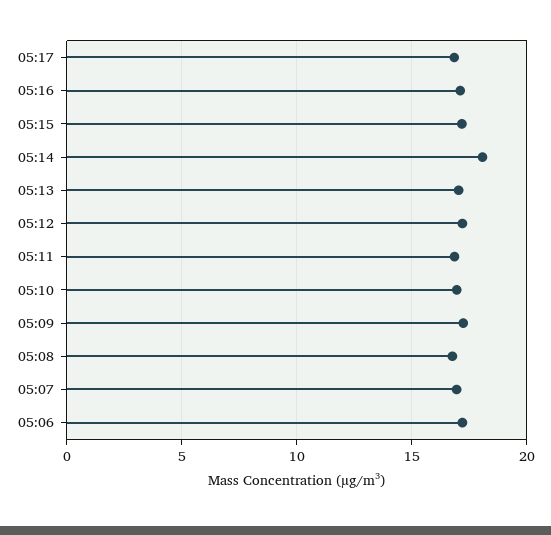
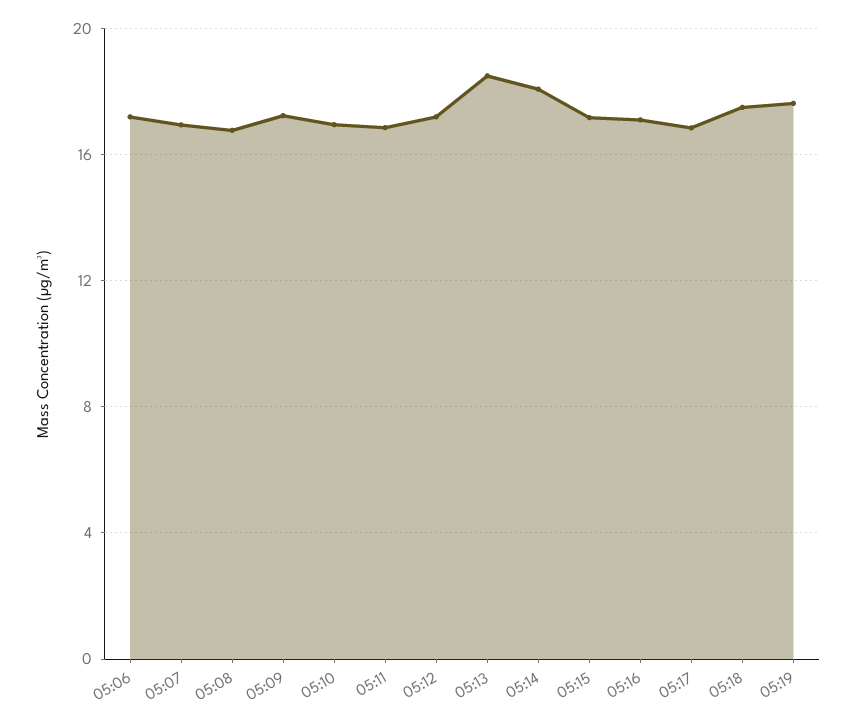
05:13: 17 -> 18.5
05:18: none -> 17.5
05:19: none -> 17.5

